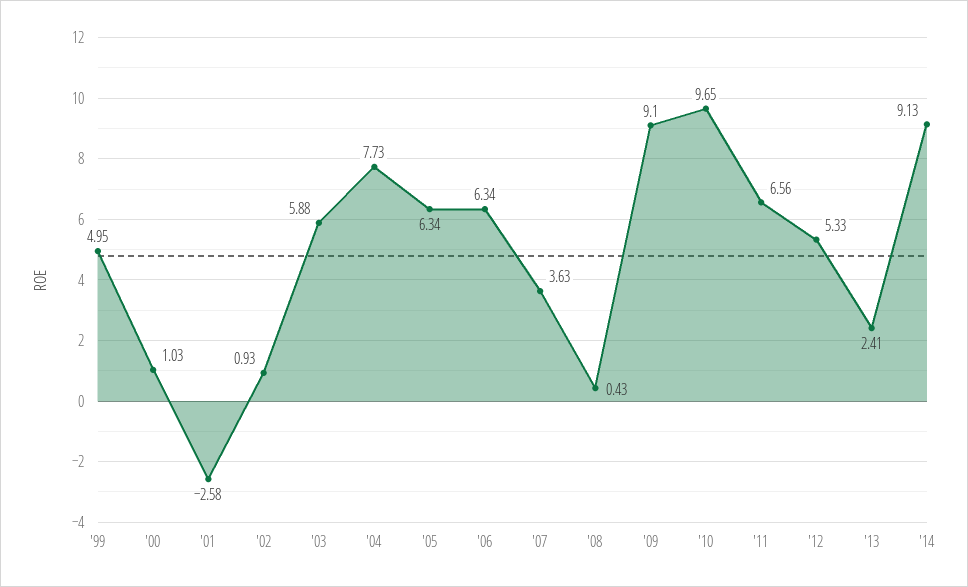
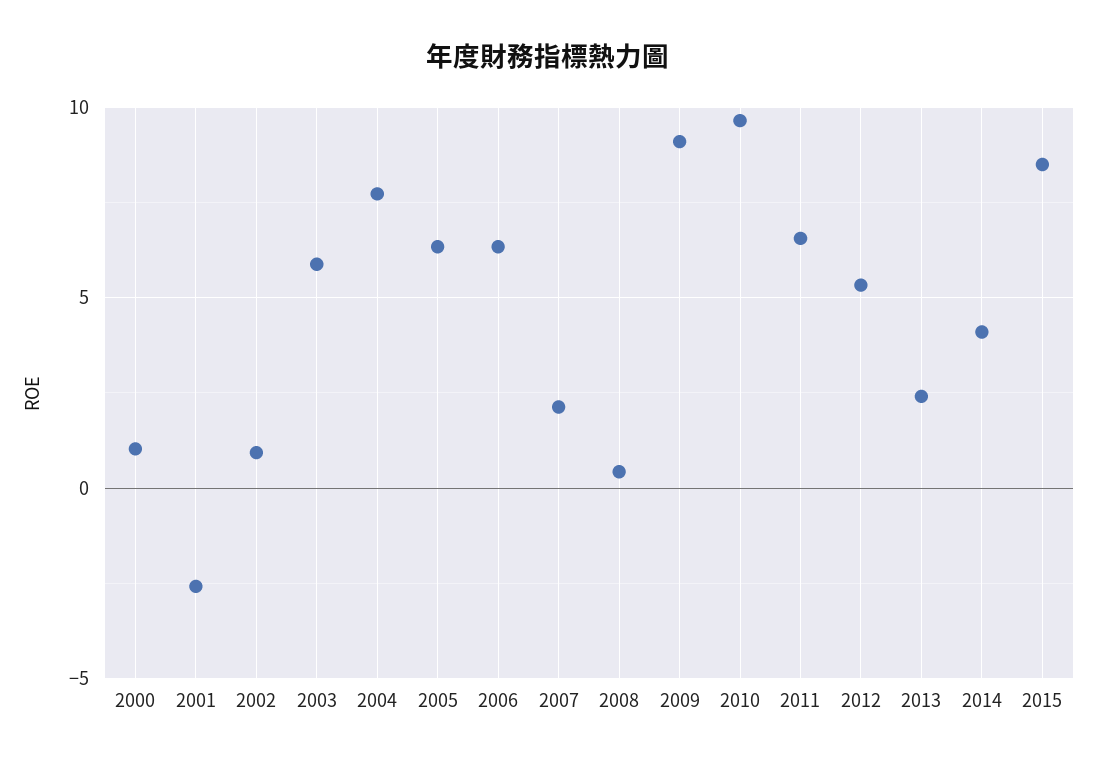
'99: 4.95 -> none
'07: 3.63 -> 2
'14: 9.13 -> 4
2015: none -> 8.5

